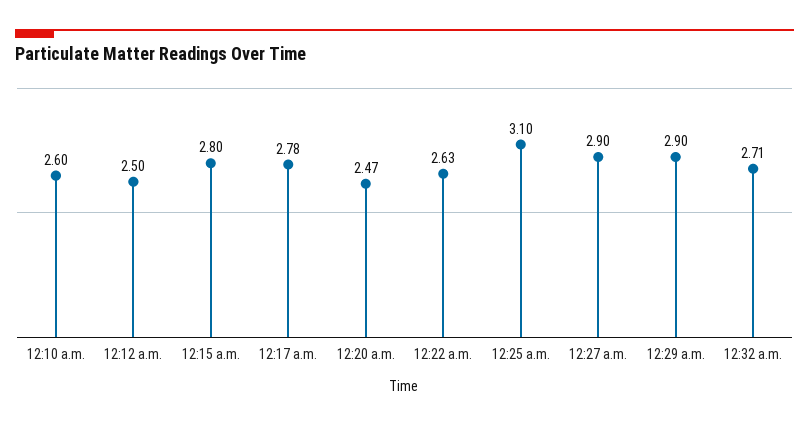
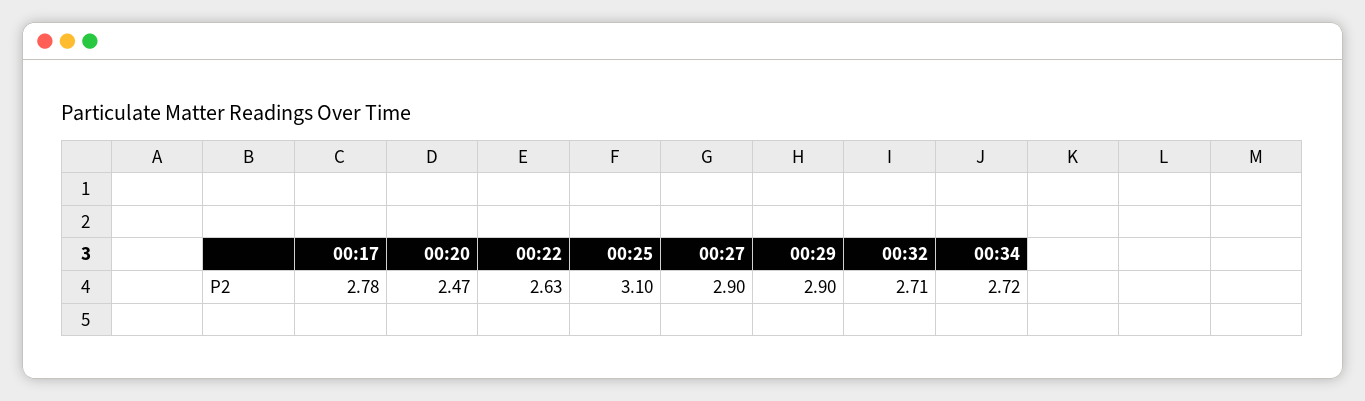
12:10 a.m.: 2.6 -> none
12:12 a.m.: 2.5 -> none
12:15 a.m.: 2.8 -> none
00:34: none -> 2.72

